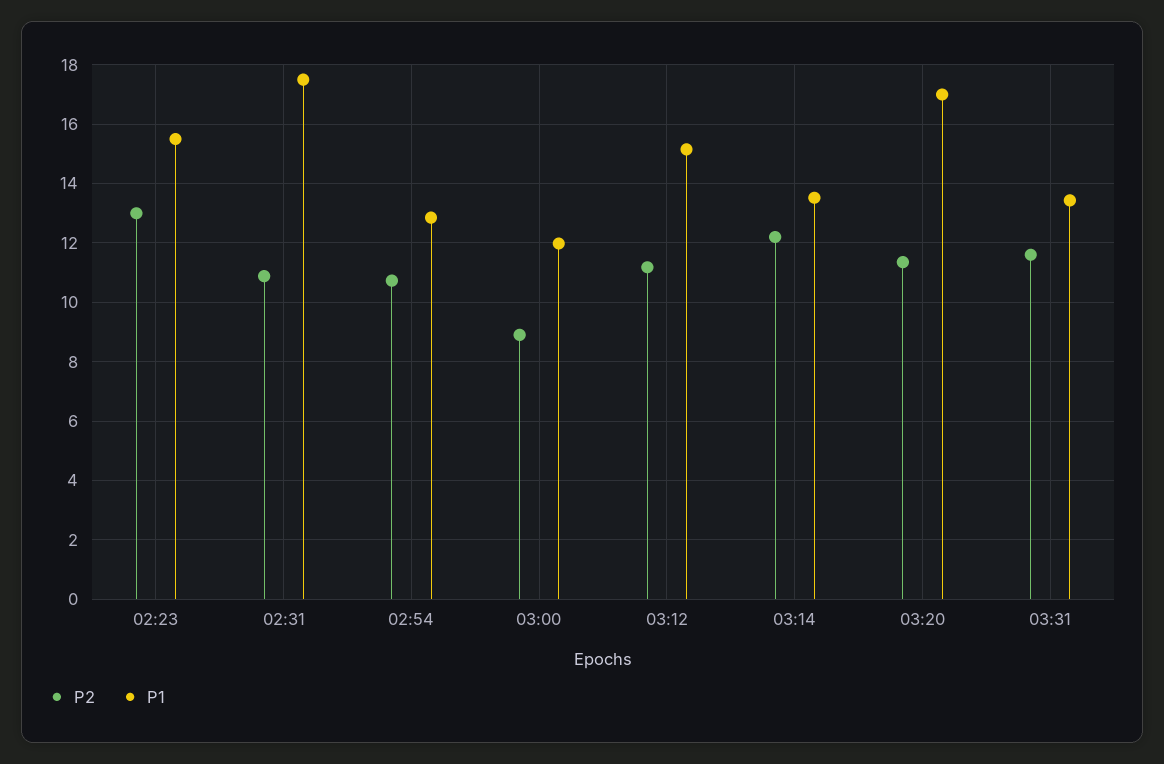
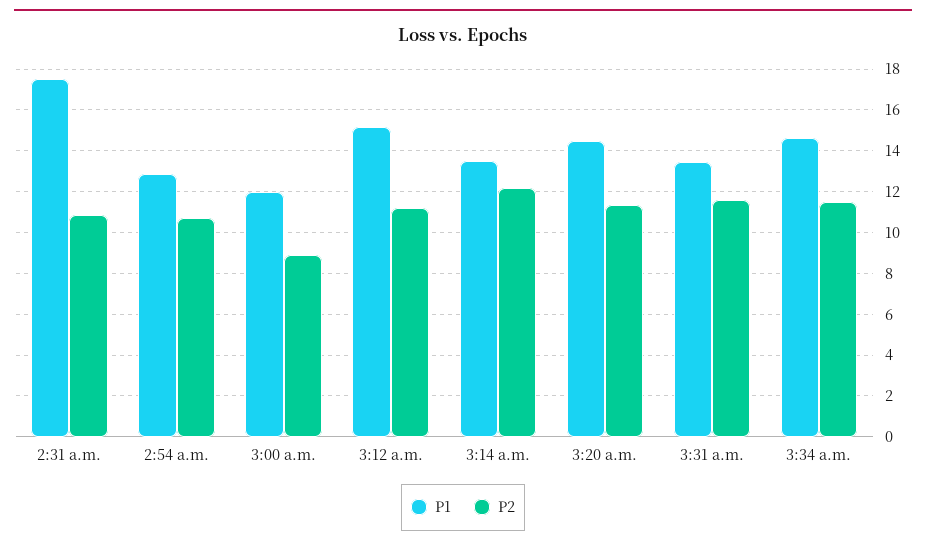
P2, 02:23: 13 -> none
P1, 02:23: 15.5 -> none
P1, 03:20: 17 -> 14.5
P1, 3:34 a.m.: none -> 14.5
P2, 3:34 a.m.: none -> 11.5

